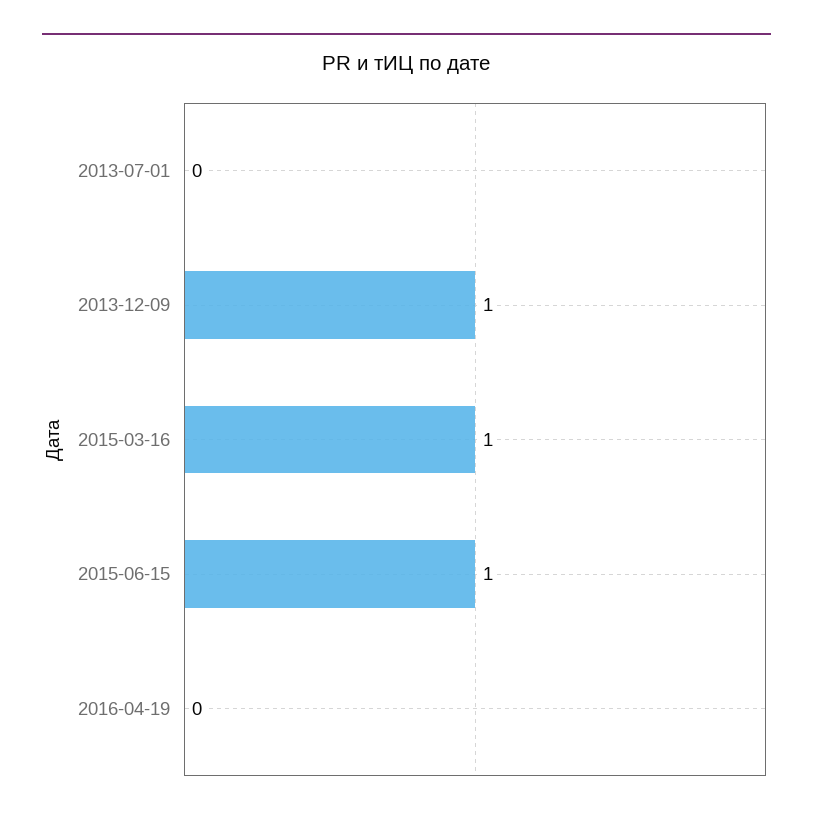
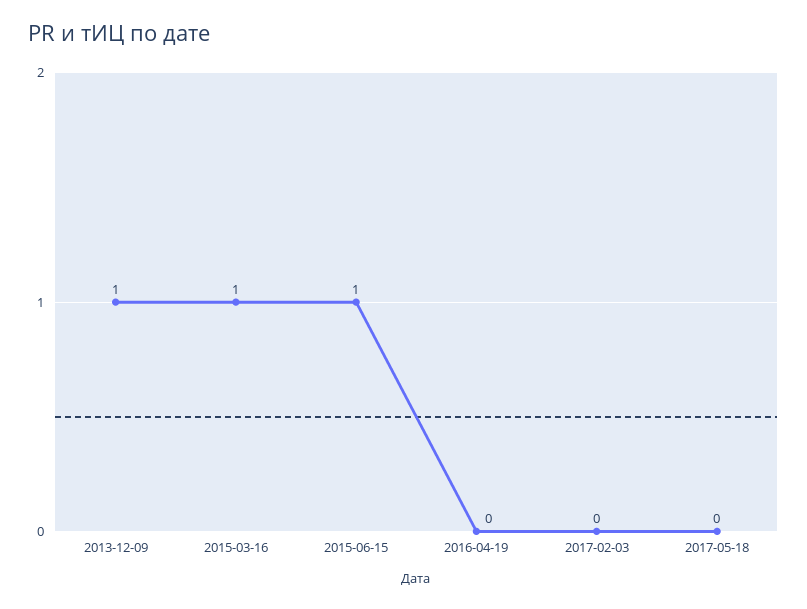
2013-07-01: 0 -> none
2017-02-03: none -> 0
2017-05-18: none -> 0

